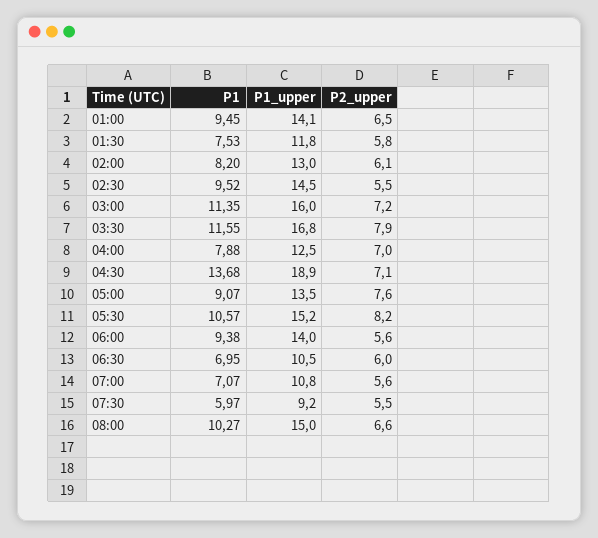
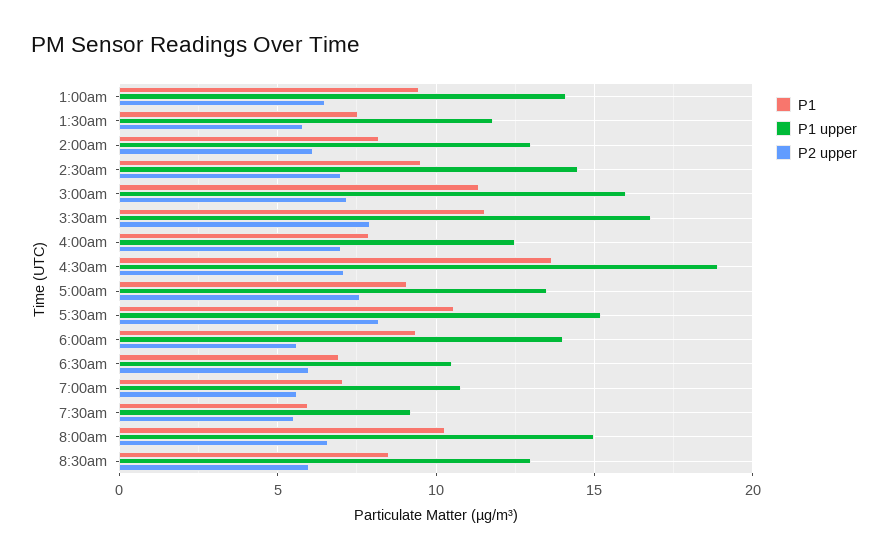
P2_upper, 02:30: 5.5 -> 7
P1, 8:30am: none -> 8.5
P1_upper, 8:30am: none -> 13
P2_upper, 8:30am: none -> 6

